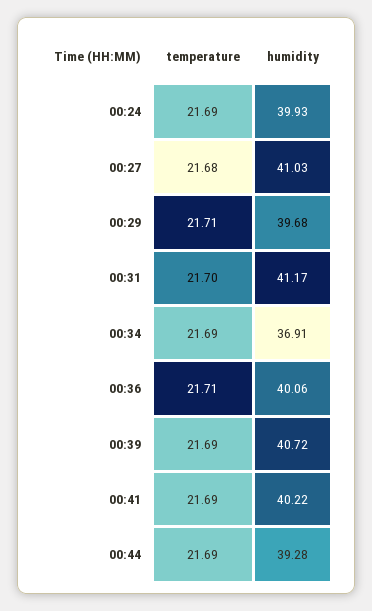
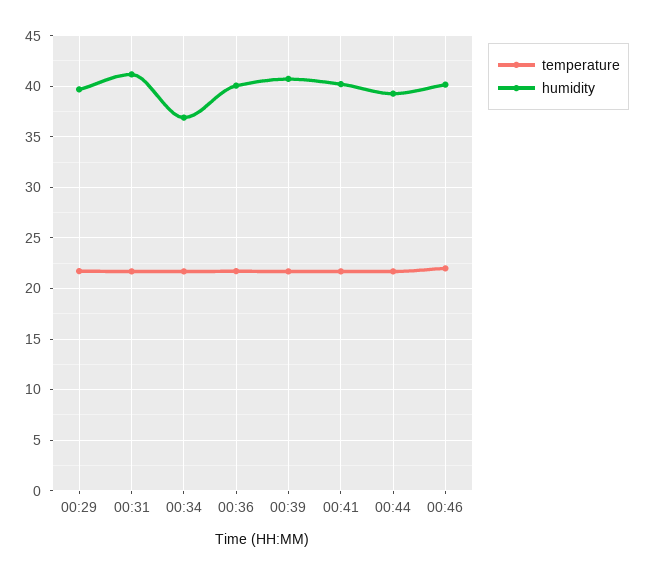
temperature, 00:24: 21.69 -> none
humidity, 00:24: 39.93 -> none
temperature, 00:27: 21.68 -> none
humidity, 00:27: 41.03 -> none
temperature, 00:46: none -> 22
humidity, 00:46: none -> 40

